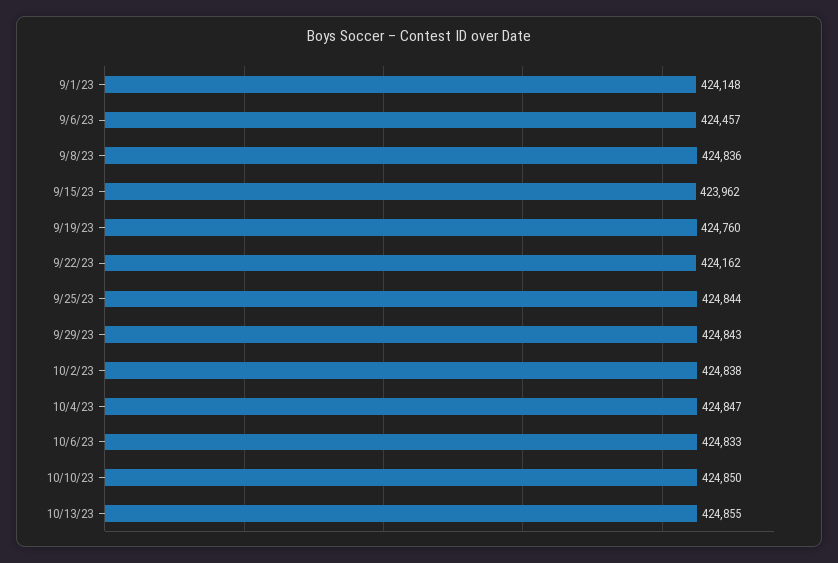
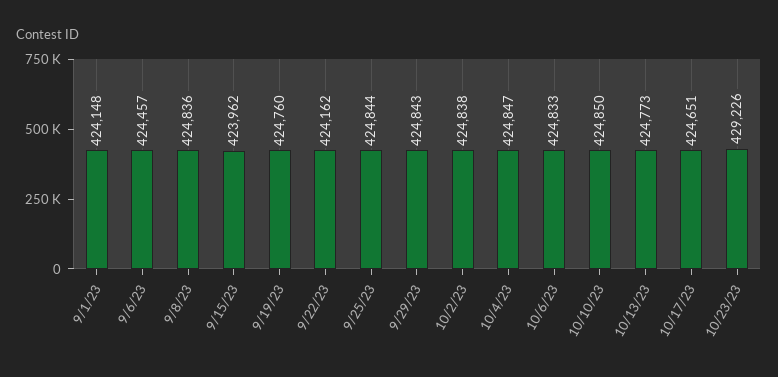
10/13/23: 424855 -> 424773
10/17/23: none -> 424651
10/23/23: none -> 429226

